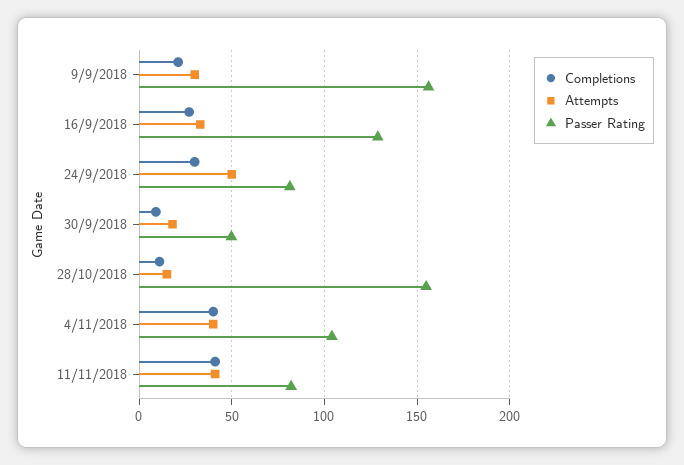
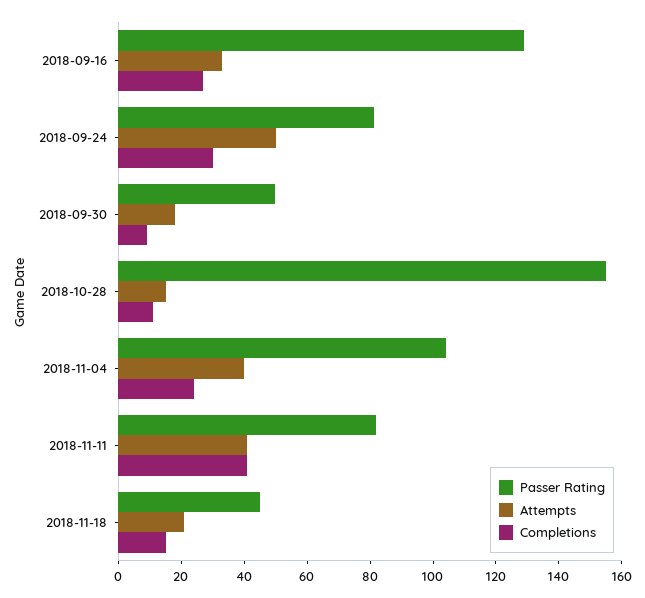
Completions, 9/9/2018: 20 -> none
Attempts, 9/9/2018: 30 -> none
Passer Rating, 9/9/2018: 155 -> none
Completions, 4/11/2018: 40 -> 25
Passer Rating, 2018-11-18: none -> 45
Attempts, 2018-11-18: none -> 20
Completions, 2018-11-18: none -> 15

